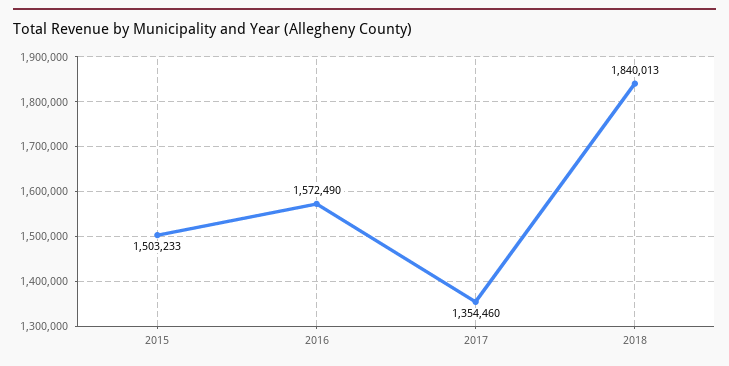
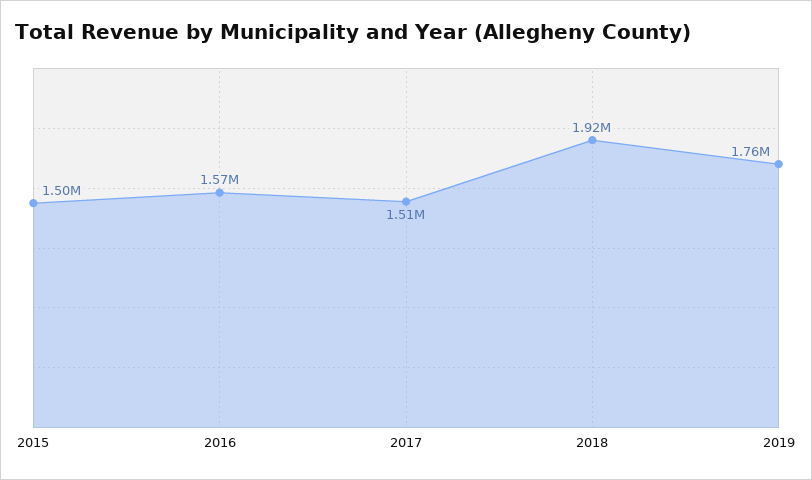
2017: 1354460 -> 1510000
2018: 1840013 -> 1920000
2019: none -> 1760000

